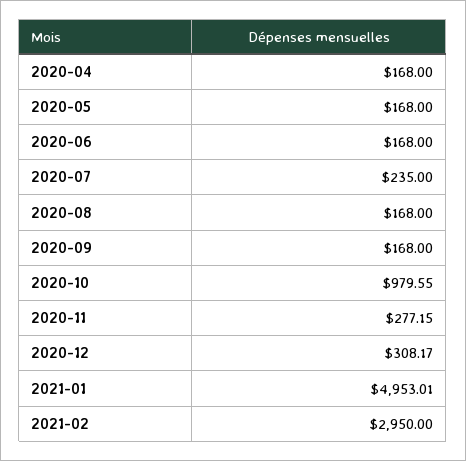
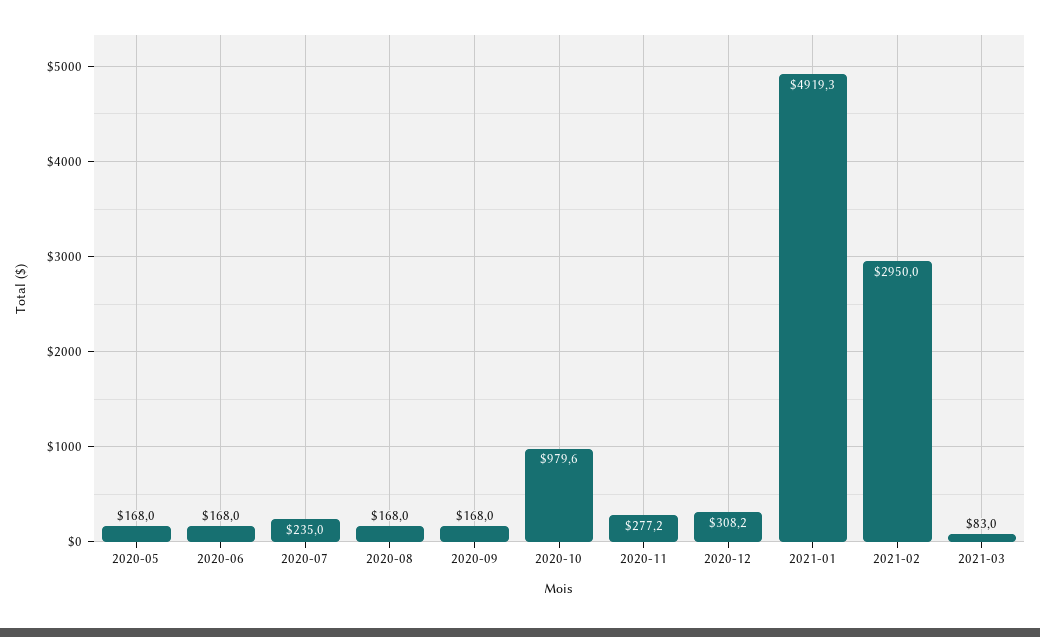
2020-04: 168 -> none
2021-01: 4953.01 -> 4919.3
2021-03: none -> 83

